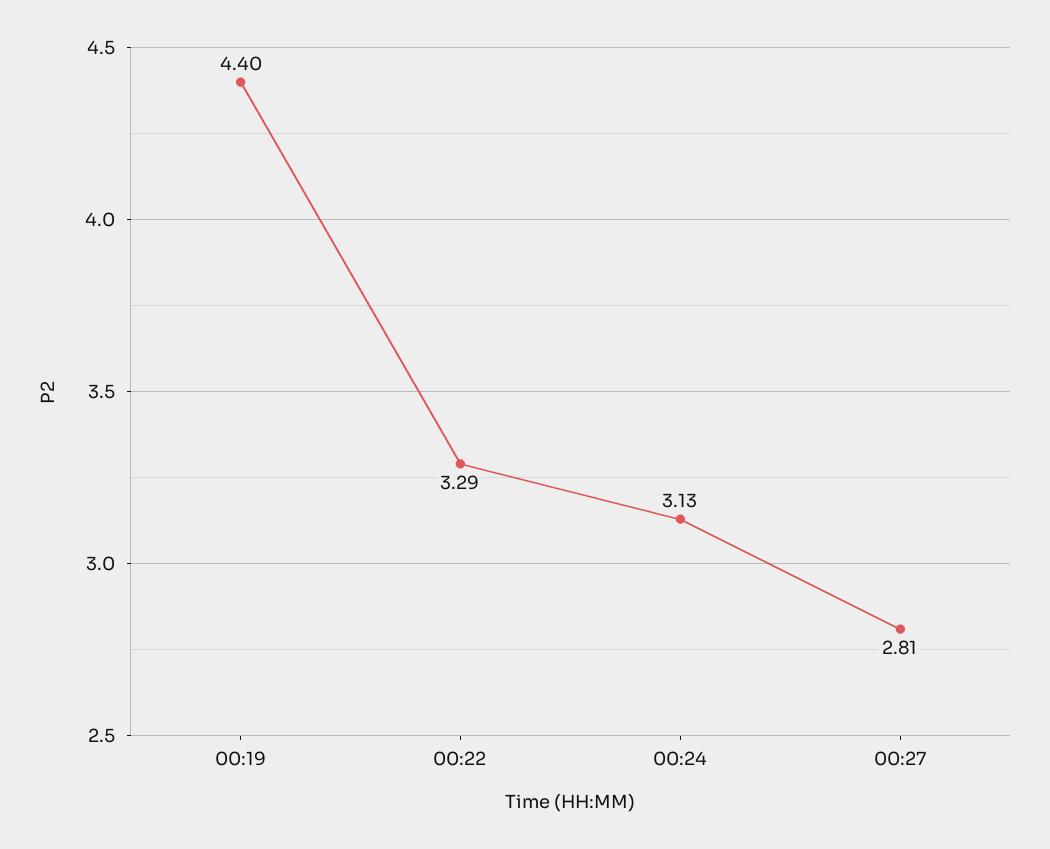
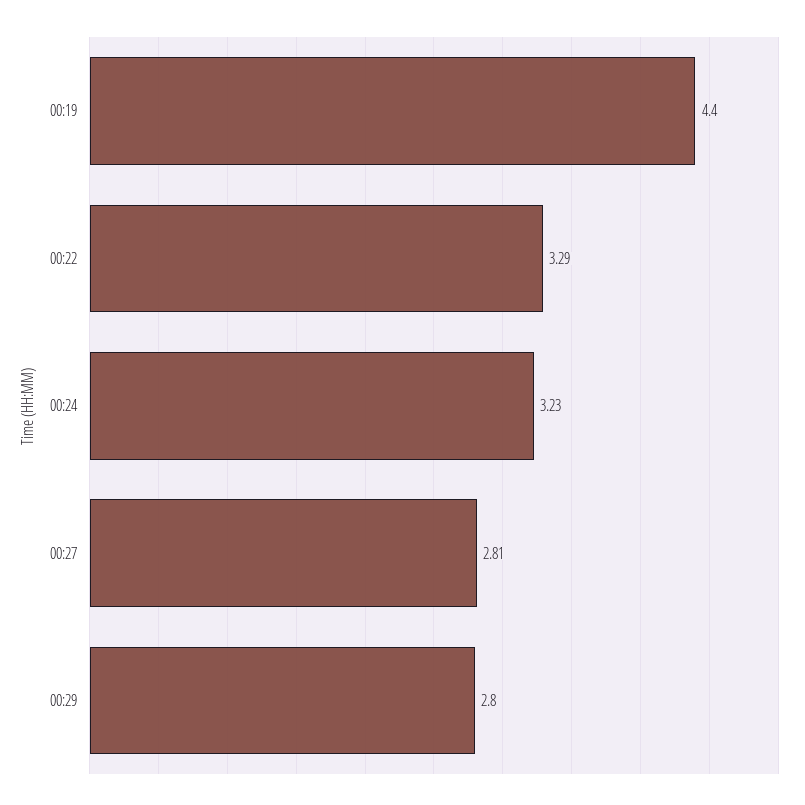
00:24: 3.13 -> 3.23
00:29: none -> 2.8

